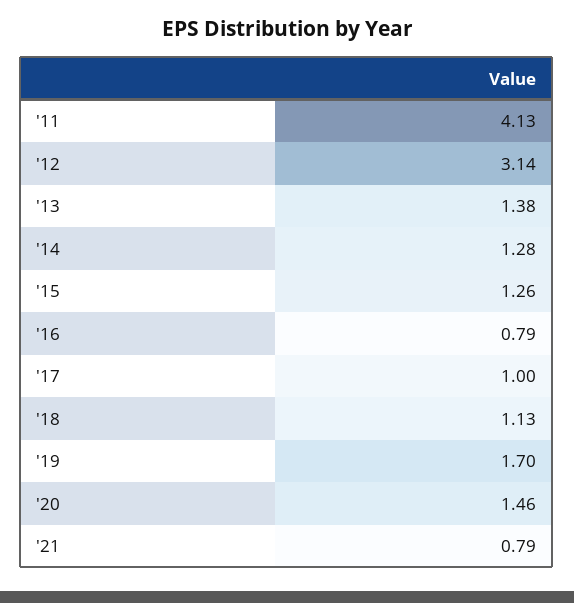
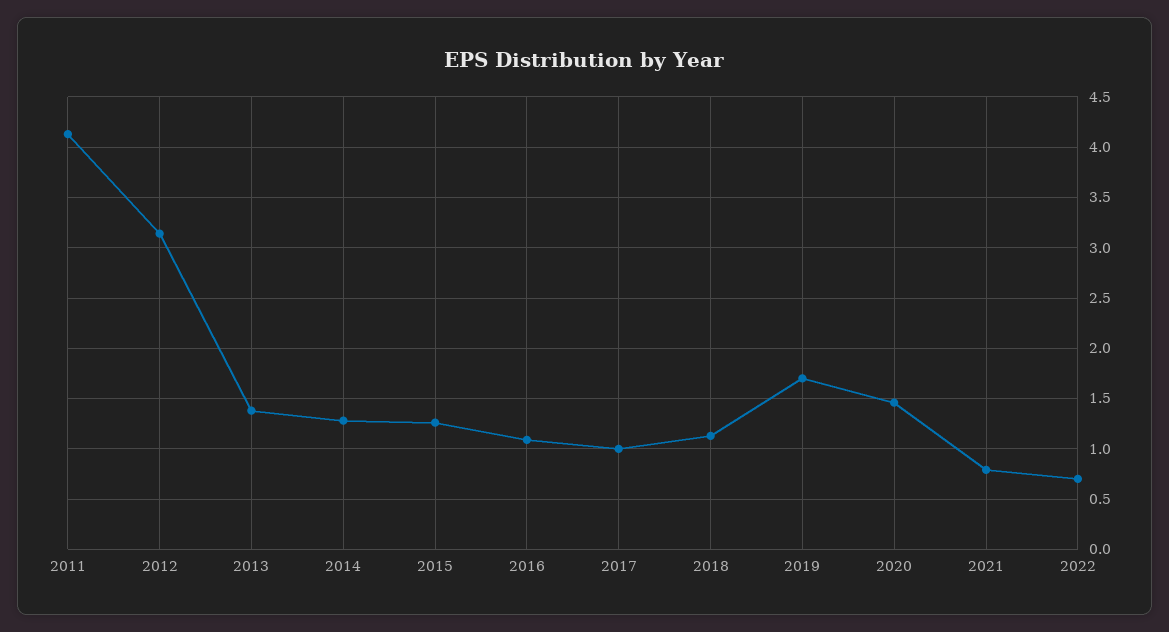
'16: 0.79 -> 1.1
2022: none -> 0.7

